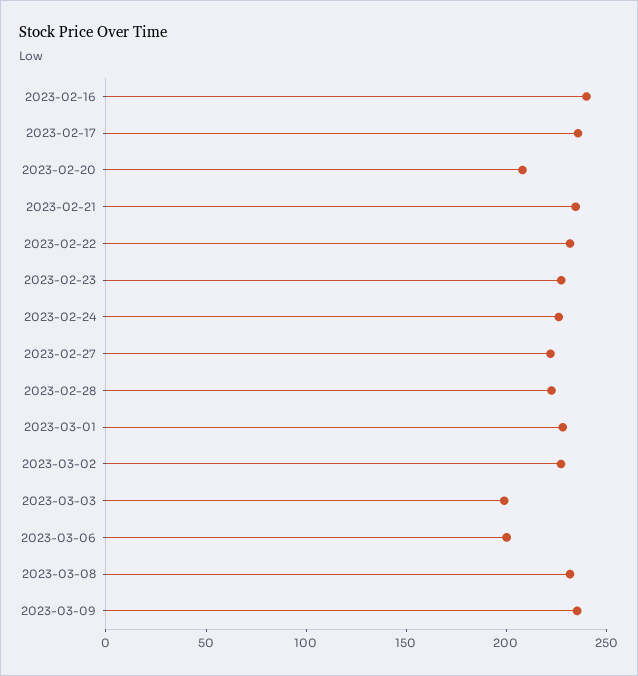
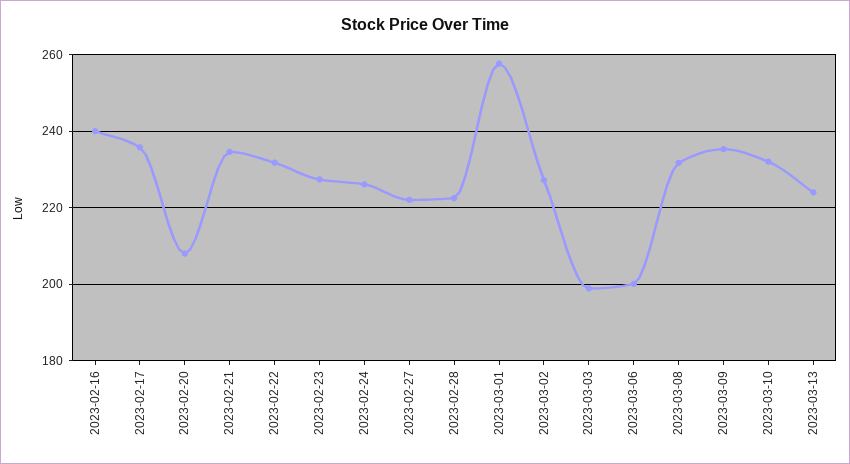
2023-03-01: 230 -> 258
2023-03-10: none -> 232
2023-03-13: none -> 224

